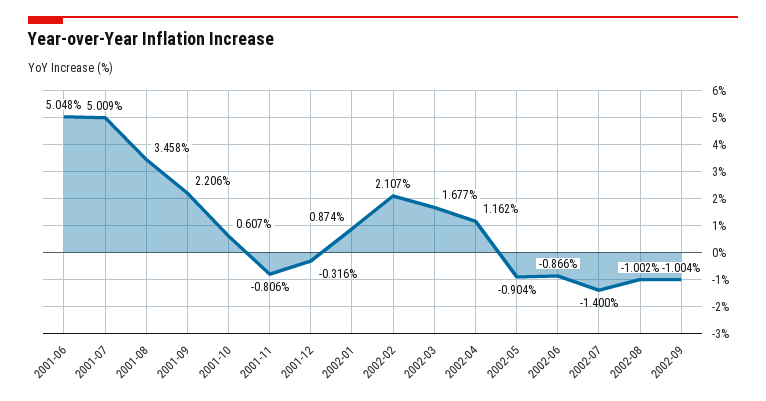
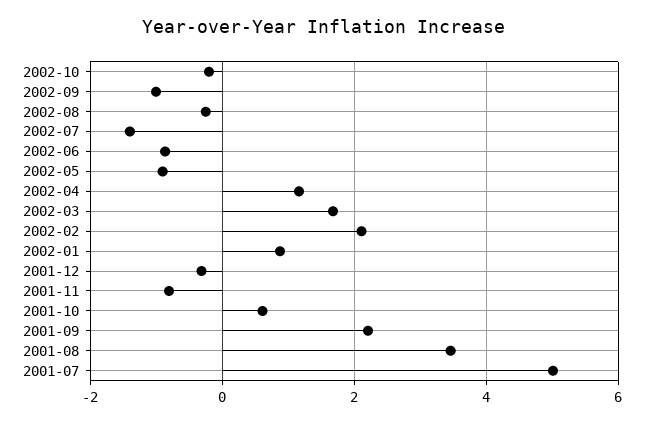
2001-06: 5.048 -> none
2002-08: -1.002 -> -0.2
2002-10: none -> -0.2

